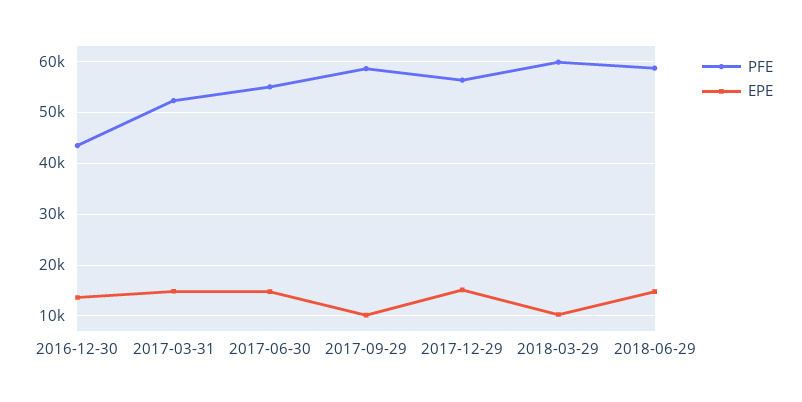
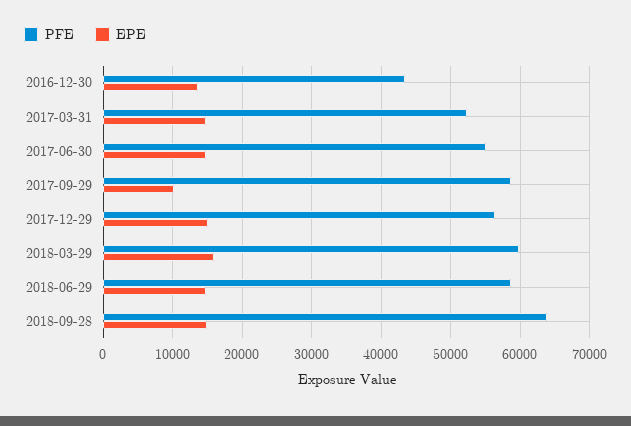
EPE, 2018-03-29: 10000 -> 16000
PFE, 2018-09-28: none -> 64000
EPE, 2018-09-28: none -> 15000

